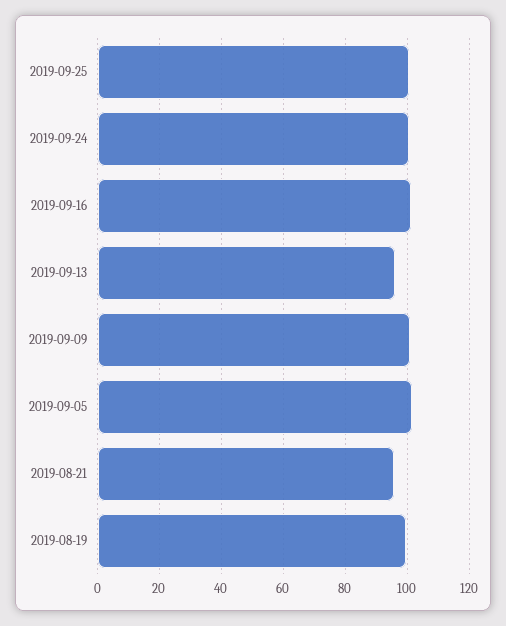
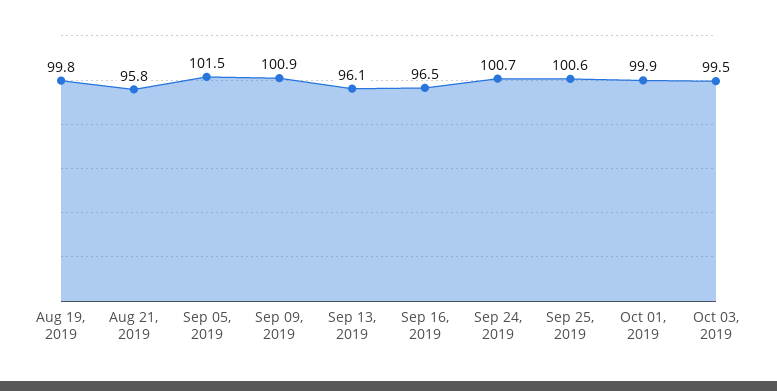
2019-09-16: 102 -> 96.5
Oct 01, 2019: none -> 99.9
Oct 03, 2019: none -> 99.5

